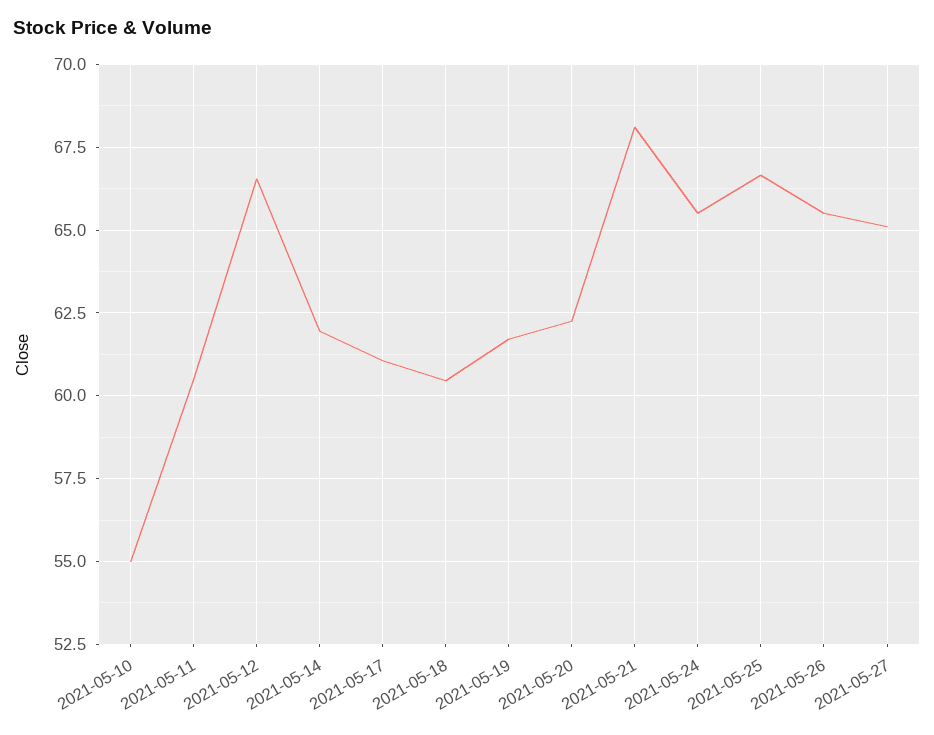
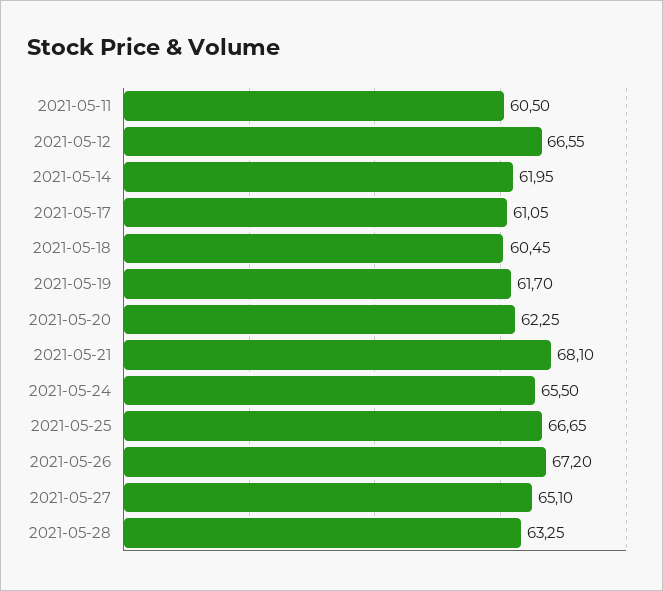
2021-05-10: 55 -> none
2021-05-26: 65.5 -> 67.2
2021-05-28: none -> 63.25

